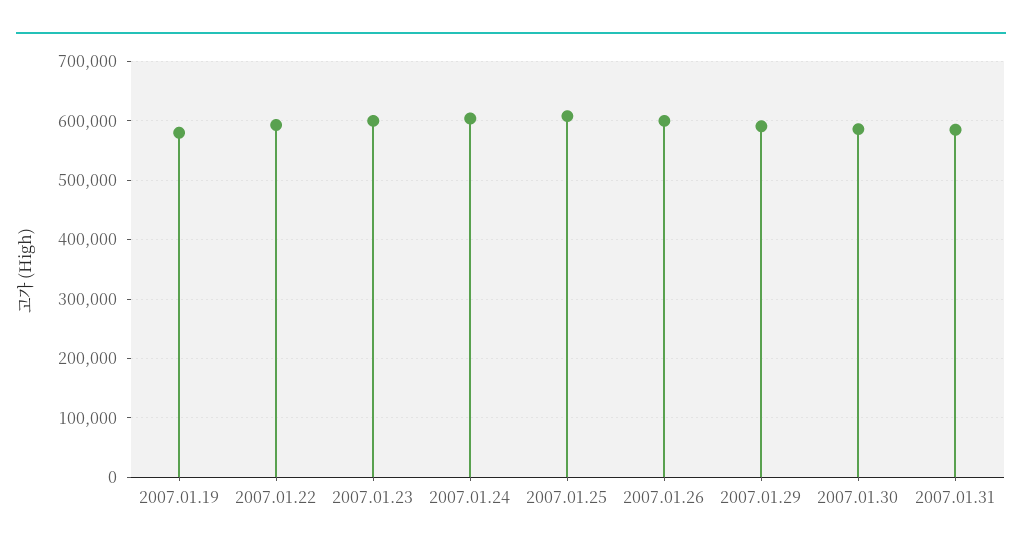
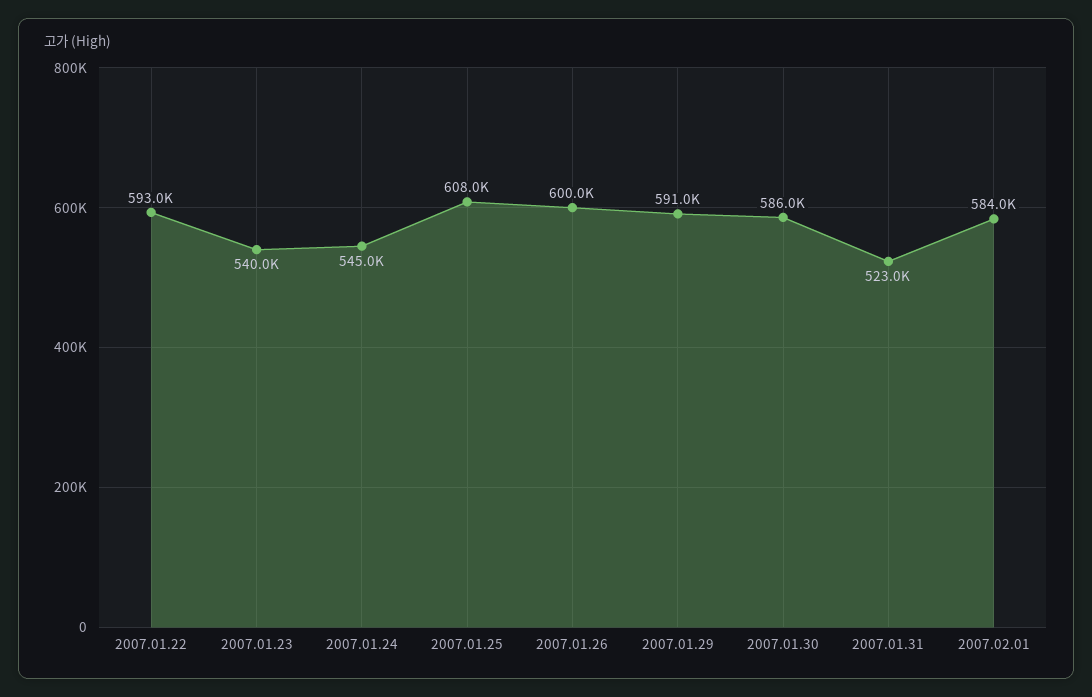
2007.01.19: 580000 -> none
2007.01.23: 600000 -> 540000
2007.01.24: 600000 -> 545000
2007.01.31: 580000 -> 523000
2007.02.01: none -> 584000

